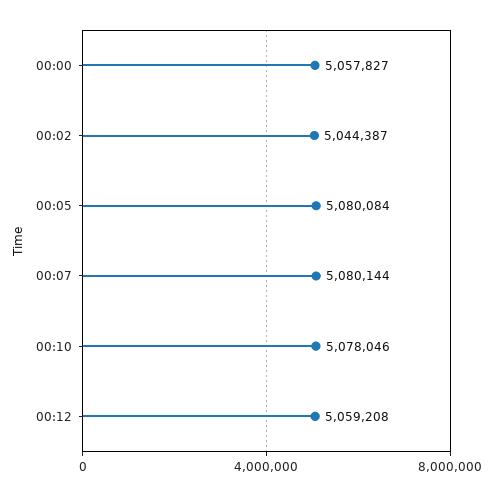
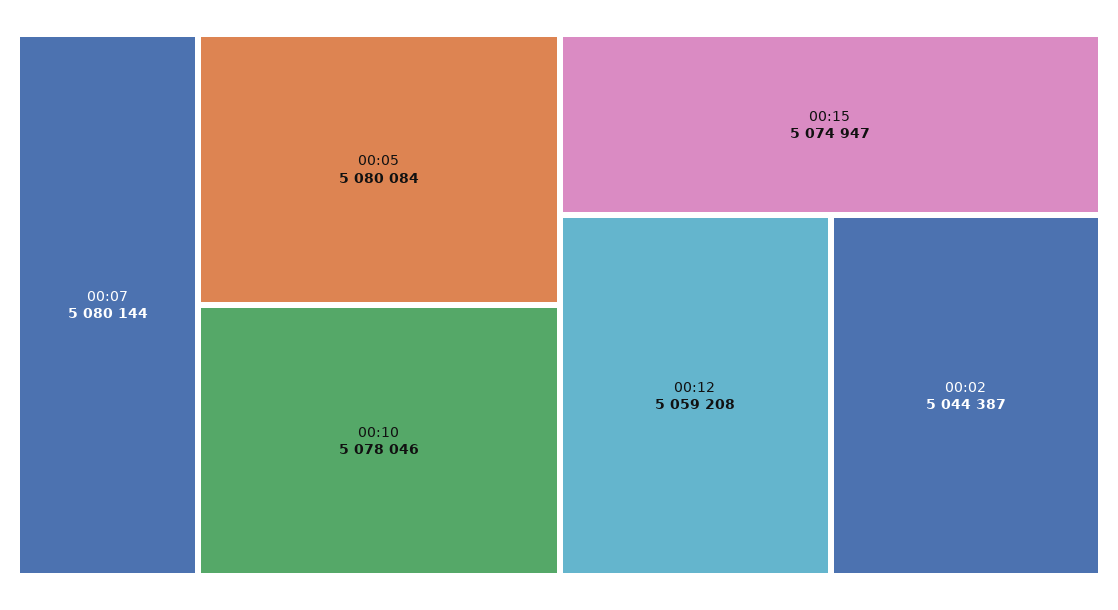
00:00: 5057827 -> none
00:15: none -> 5074947

